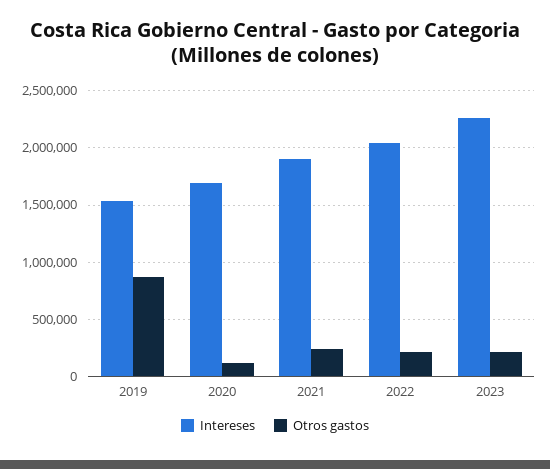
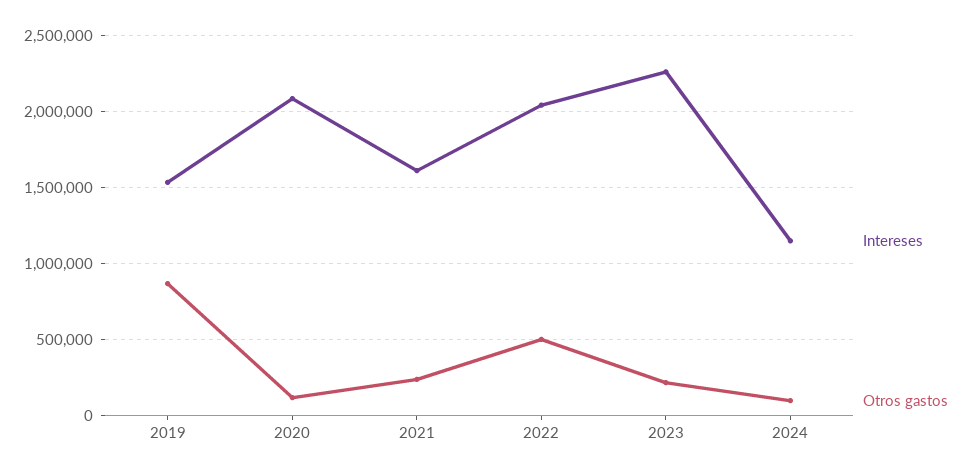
Intereses, 2020: 1700000 -> 2100000
Intereses, 2021: 1900000 -> 1600000
Otros gastos, 2022: 200000 -> 500000
Intereses, 2024: none -> 1150000
Otros gastos, 2024: none -> 100000

